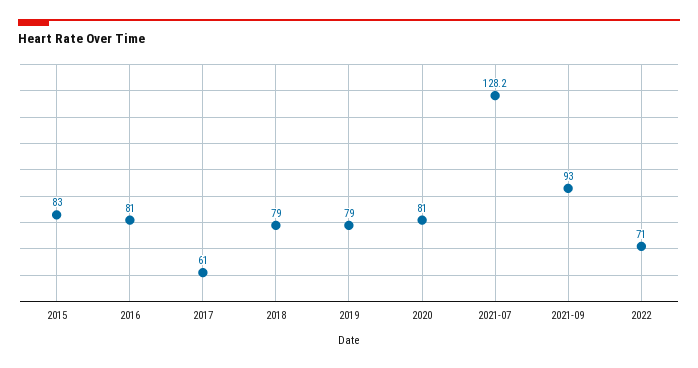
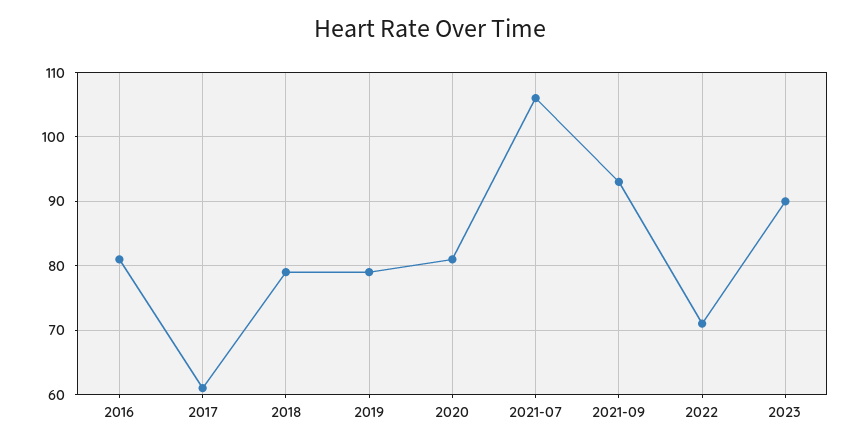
2015: 83 -> none
2021-07: 128.2 -> 106
2023: none -> 90

